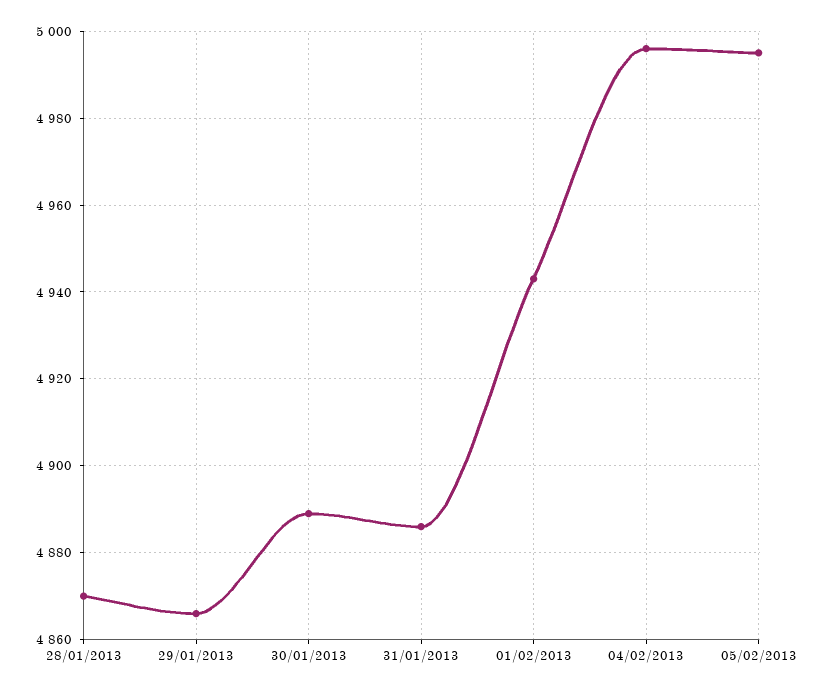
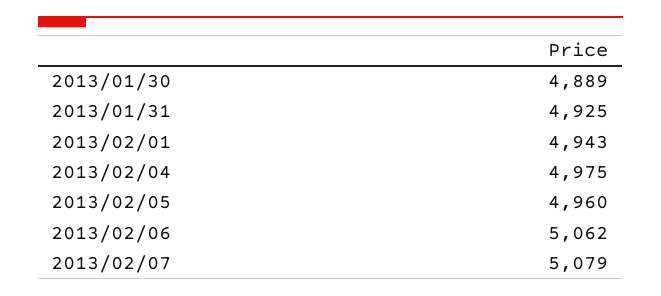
28/01/2013: 4870 -> none
29/01/2013: 4865 -> none
31/01/2013: 4885 -> 4925
04/02/2013: 4995 -> 4975
05/02/2013: 4995 -> 4960
2013/02/06: none -> 5062
2013/02/07: none -> 5079

